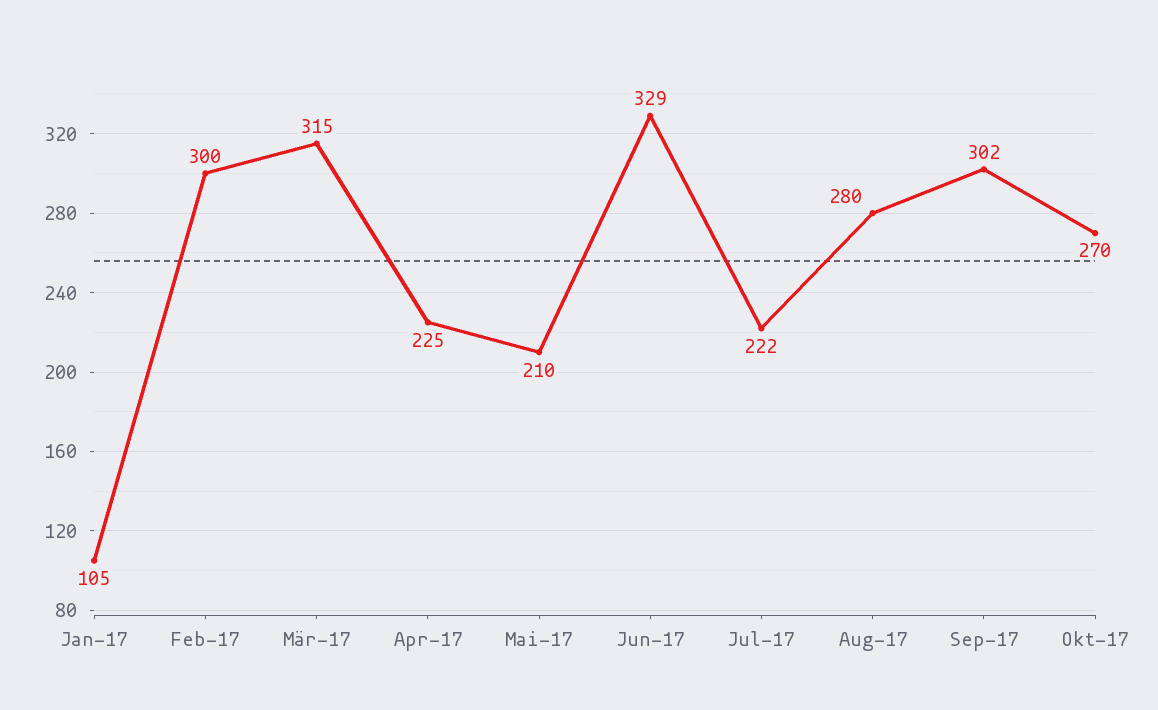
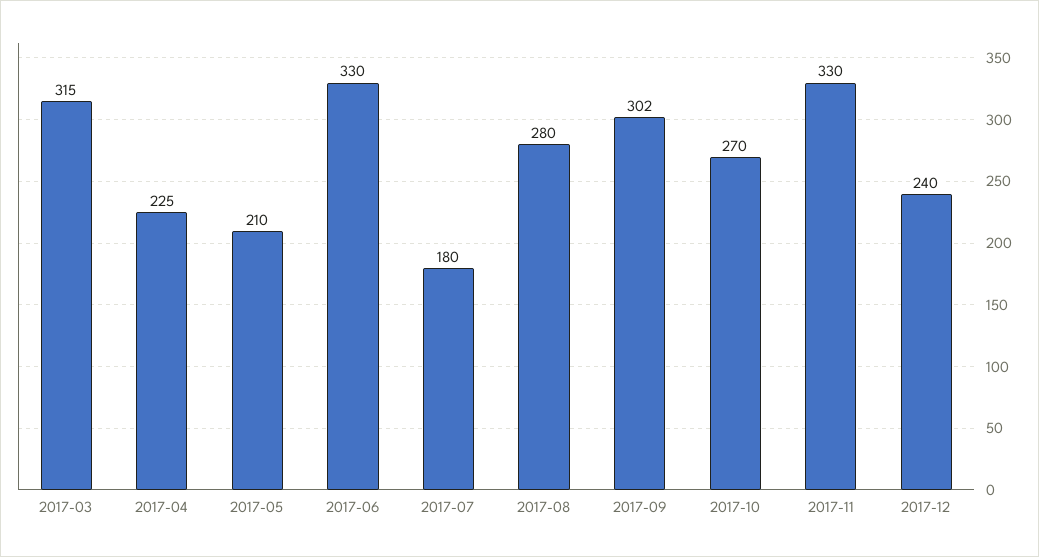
Jan-17: 105 -> none
Feb-17: 300 -> none
Jun-17: 329 -> 330
Jul-17: 222 -> 180
2017-11: none -> 330
2017-12: none -> 240

